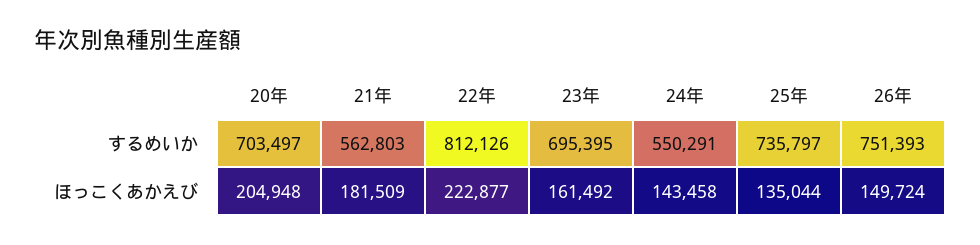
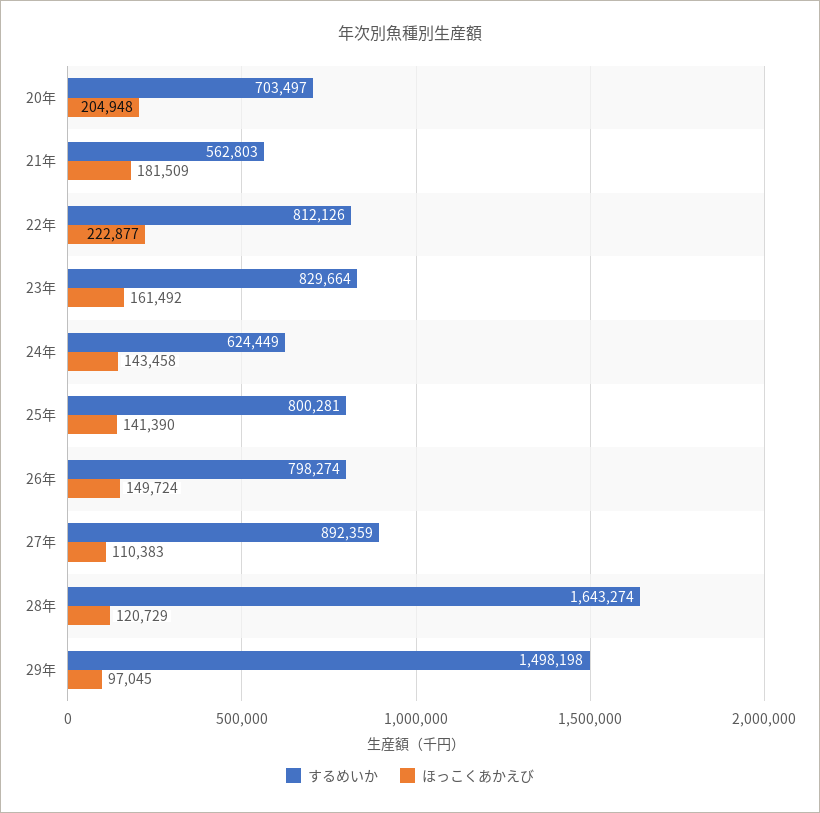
するめいか, 23年: 695395 -> 829664
するめいか, 24年: 550291 -> 624449
するめいか, 25年: 735797 -> 800281
するめいか, 26年: 751393 -> 798274
ほっこくあかえび, 25年: 135044 -> 141390
するめいか, 27年: none -> 892359
ほっこくあかえび, 27年: none -> 110383
するめいか, 28年: none -> 1643274
ほっこくあかえび, 28年: none -> 120729
するめいか, 29年: none -> 1498198
ほっこくあかえび, 29年: none -> 97045

